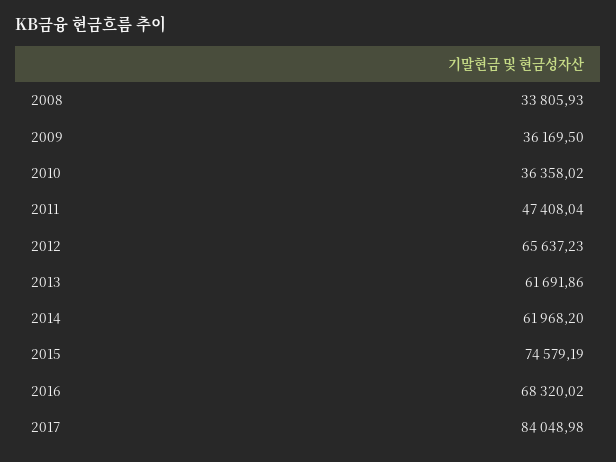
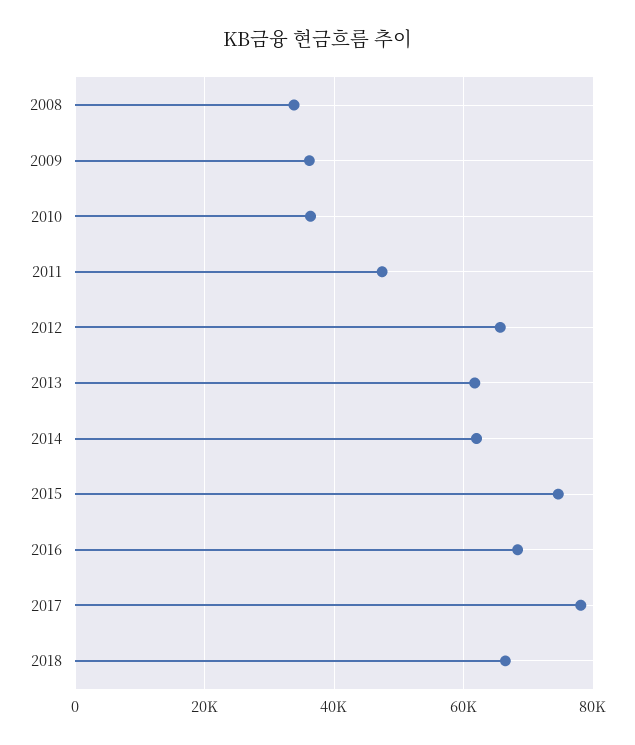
2017: 84048.98 -> 78000
2018: none -> 66000

